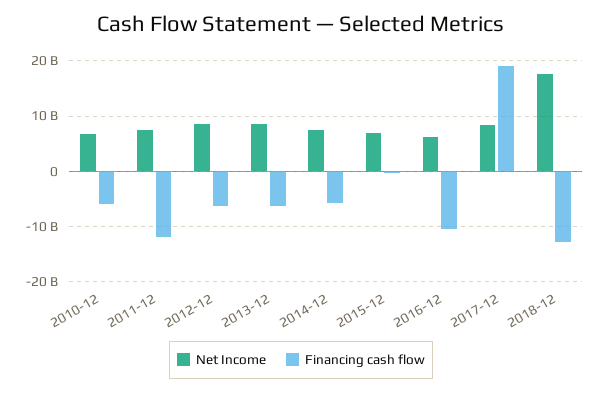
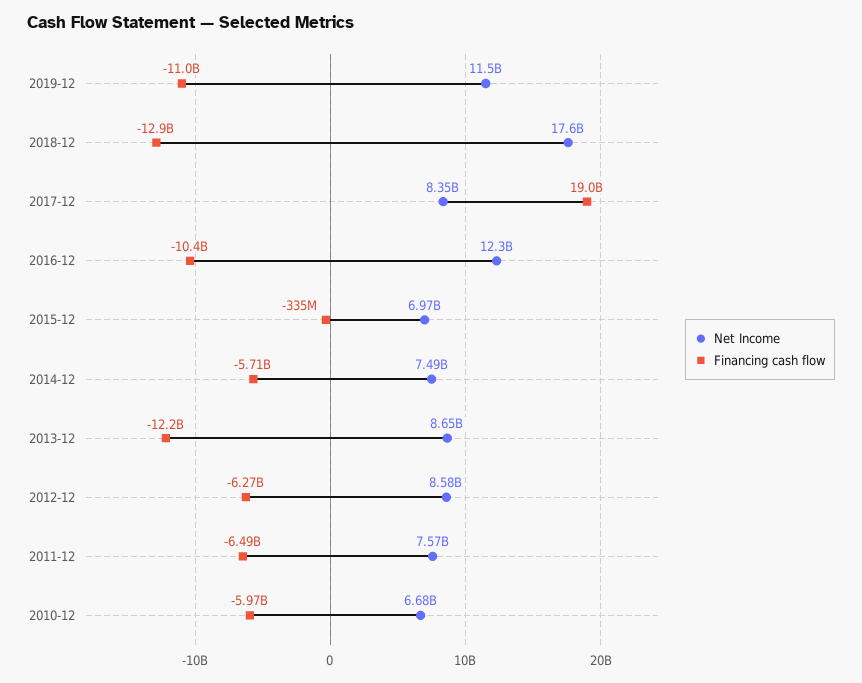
Financing cash flow, 2011-12: -12000000000 -> -6490000000
Financing cash flow, 2013-12: -6000000000 -> -12200000000
Net Income, 2016-12: 6000000000 -> 12300000000
Net Income, 2019-12: none -> 11500000000
Financing cash flow, 2019-12: none -> -11000000000

